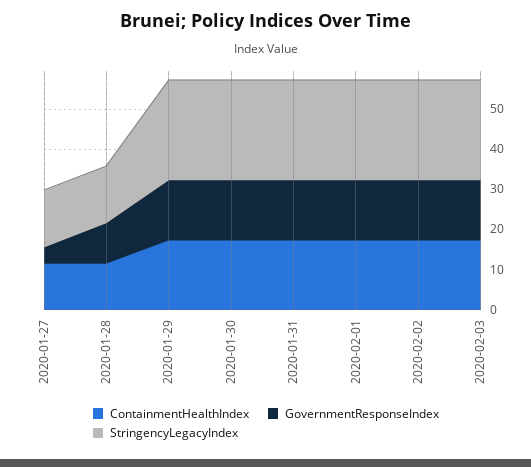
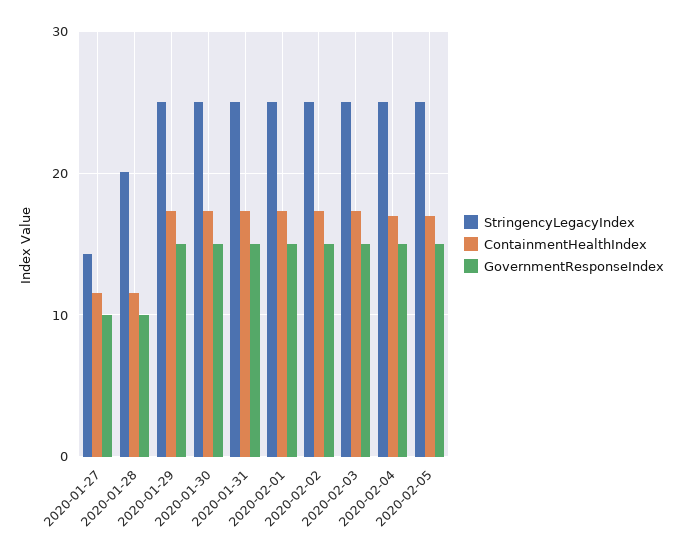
GovernmentResponseIndex, 2020-01-27: 4 -> 10
StringencyLegacyIndex, 2020-01-28: 14 -> 20
StringencyLegacyIndex, 2020-02-04: none -> 25
ContainmentHealthIndex, 2020-02-04: none -> 17
GovernmentResponseIndex, 2020-02-04: none -> 15
StringencyLegacyIndex, 2020-02-05: none -> 25
ContainmentHealthIndex, 2020-02-05: none -> 17
GovernmentResponseIndex, 2020-02-05: none -> 15

